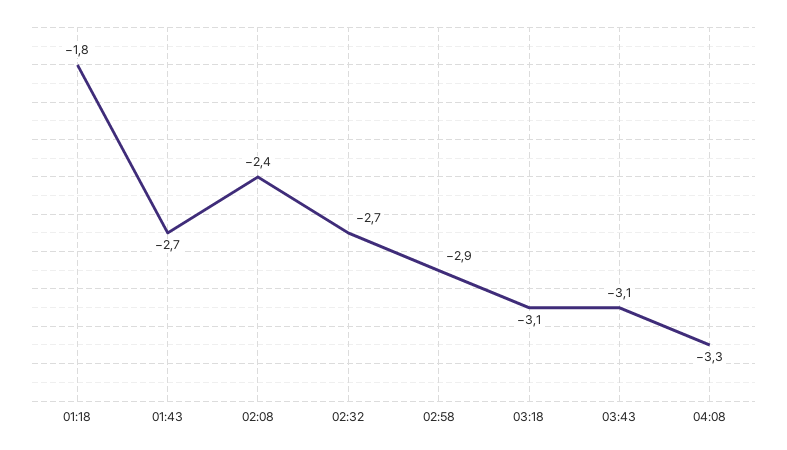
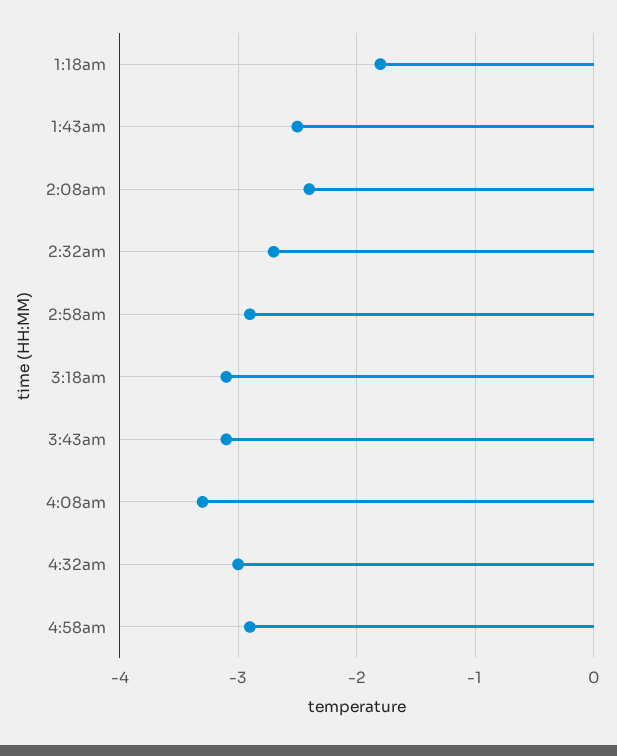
01:43: -2.7 -> -2.5
4:32am: none -> -3
4:58am: none -> -2.9

